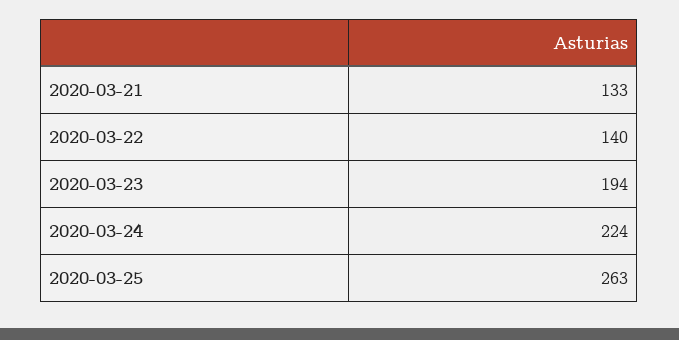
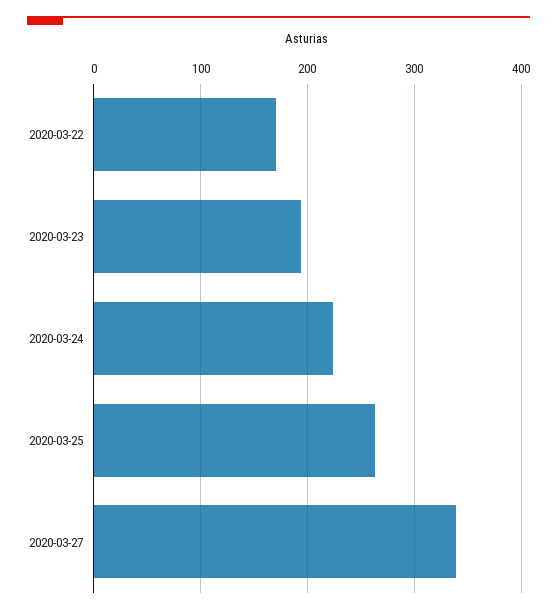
2020-03-21: 133 -> none
2020-03-22: 140 -> 170
2020-03-27: none -> 340

